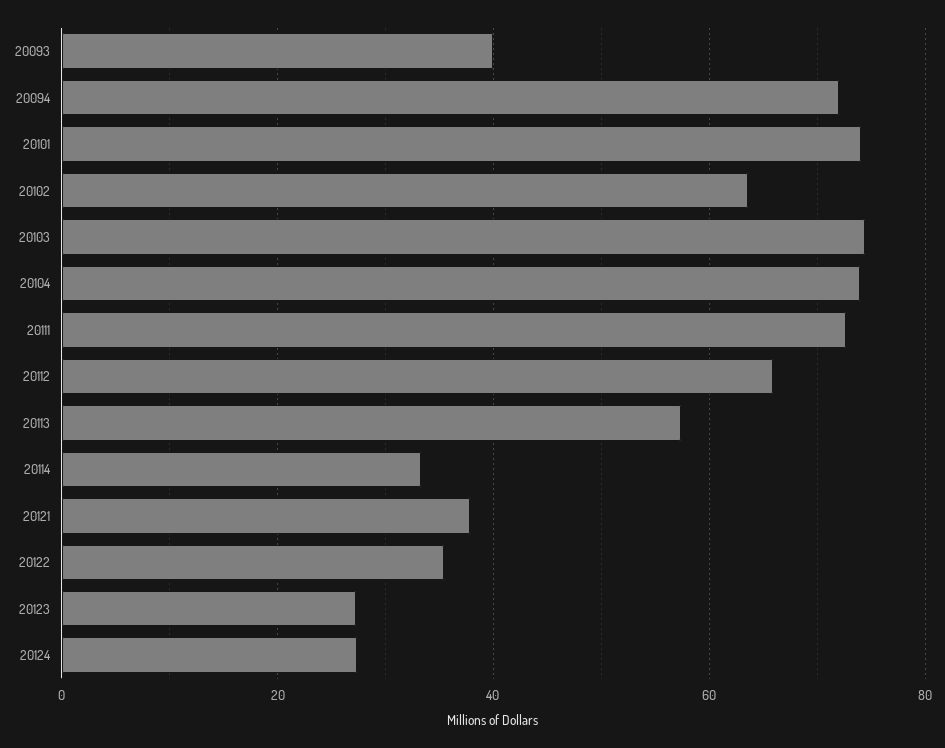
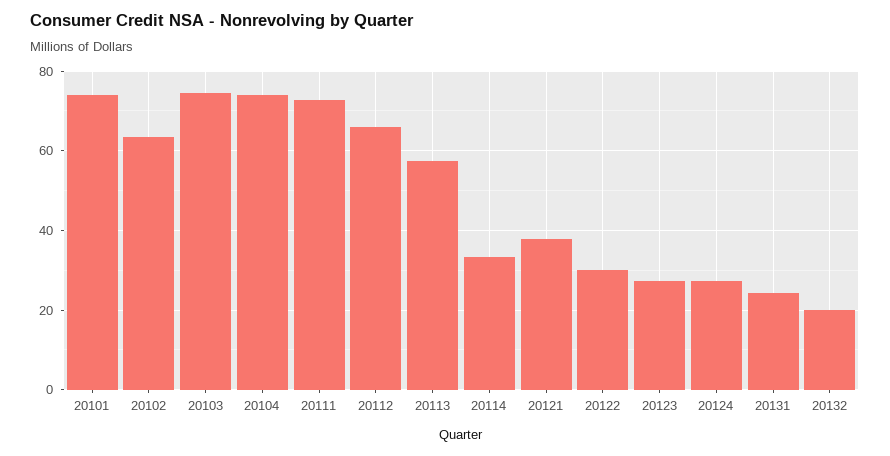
20093: 40 -> none
20094: 72 -> none
20122: 36 -> 30
20131: none -> 24
20132: none -> 20

